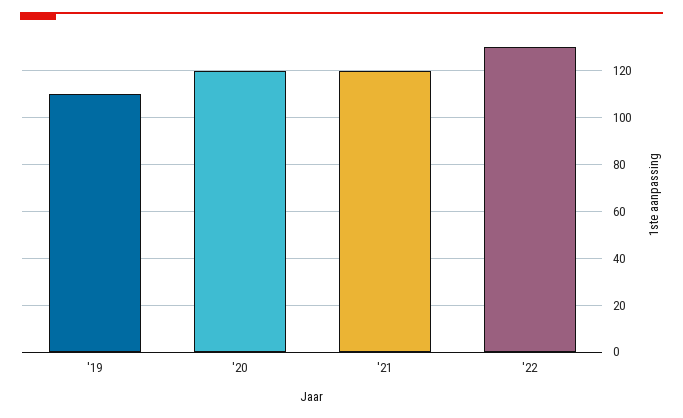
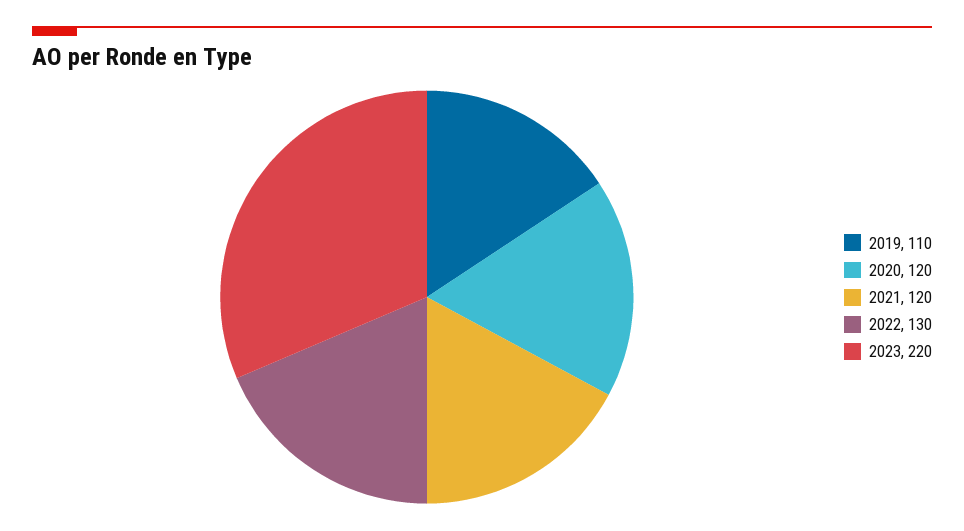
2023: none -> 220

